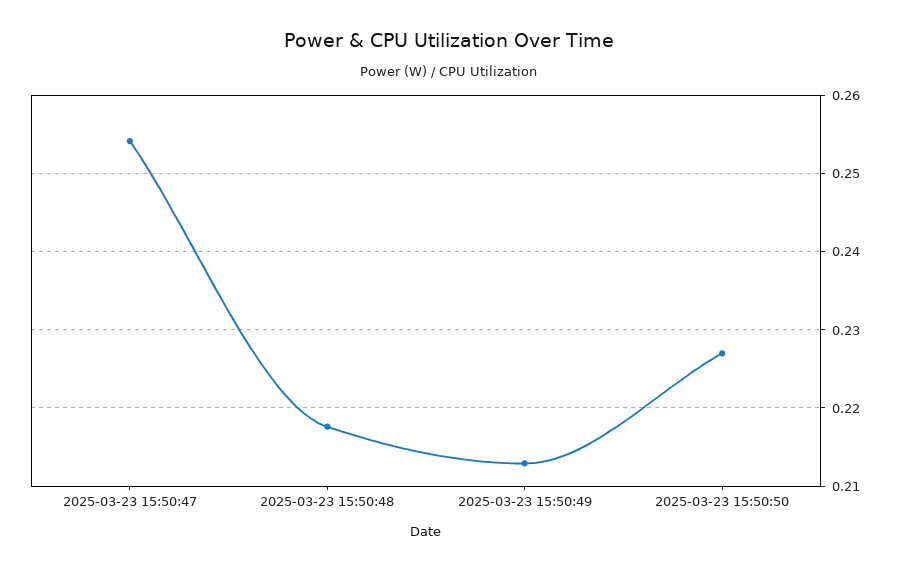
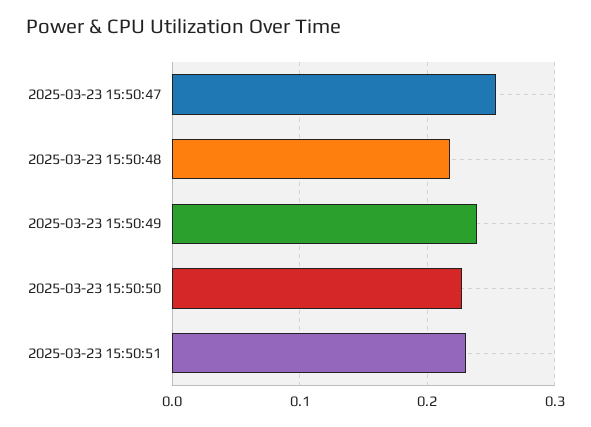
2025-03-23 15:50:49: 0.213 -> 0.24
2025-03-23 15:50:51: none -> 0.23

